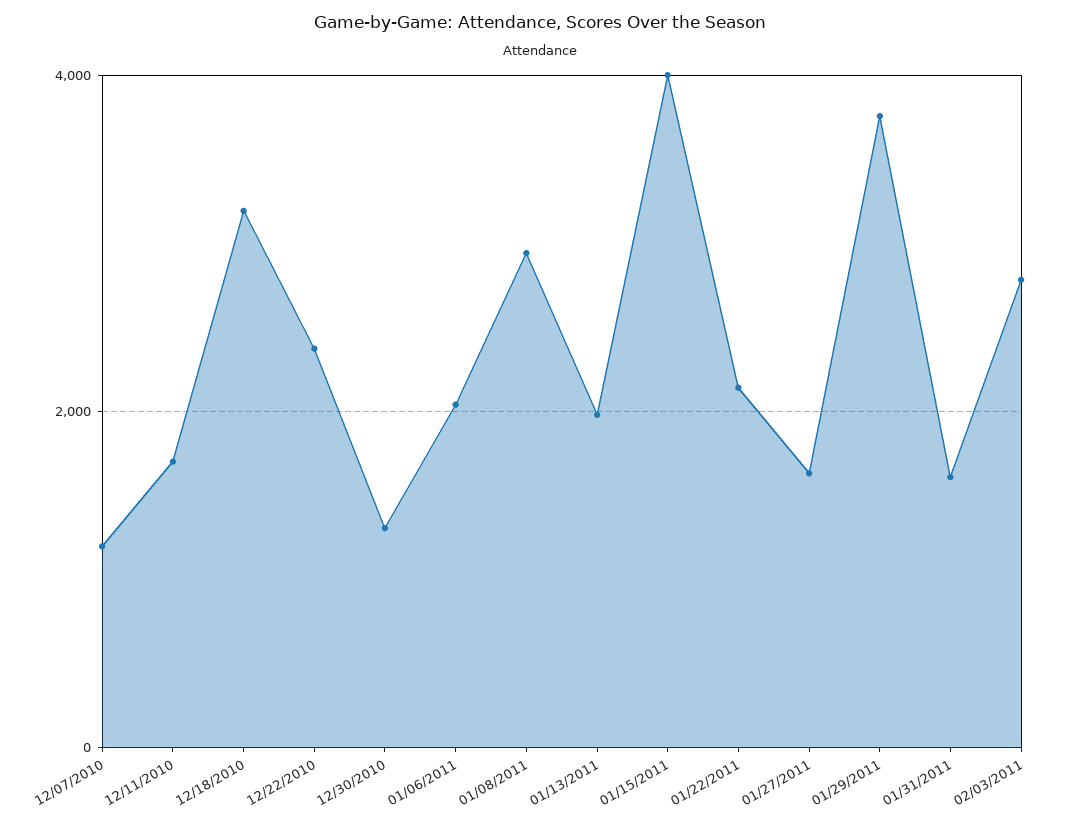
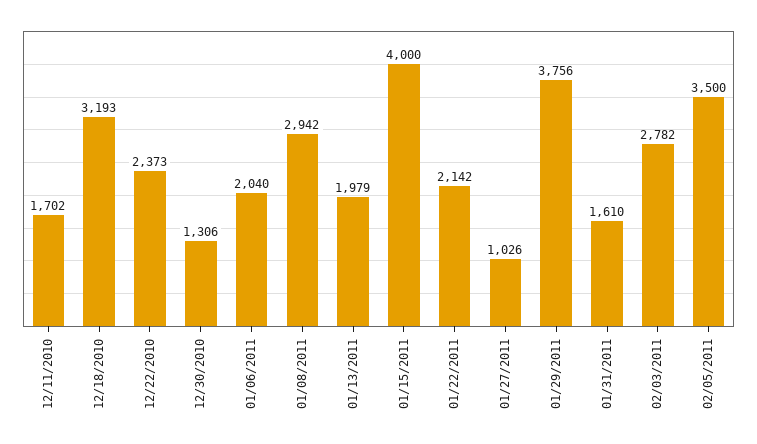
12/07/2010: 1200 -> none
01/27/2011: 1600 -> 1026
02/05/2011: none -> 3500

